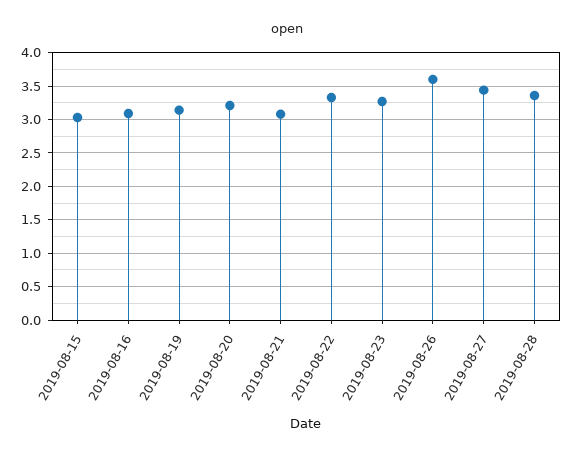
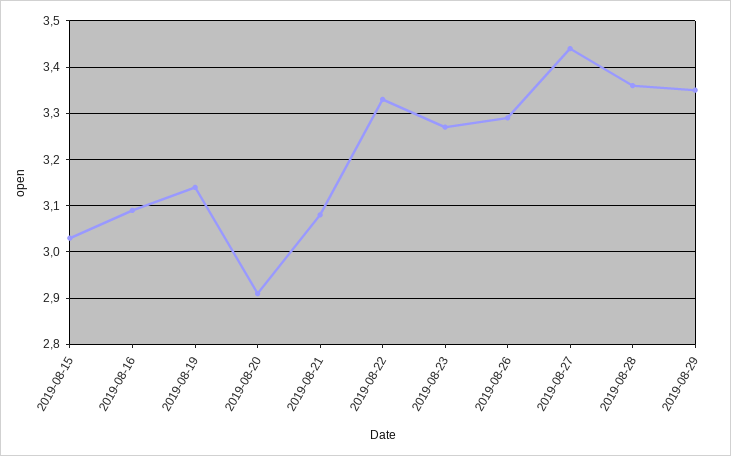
2019-08-20: 3.2 -> 2.9
2019-08-26: 3.6 -> 3.3
2019-08-29: none -> 3.35

